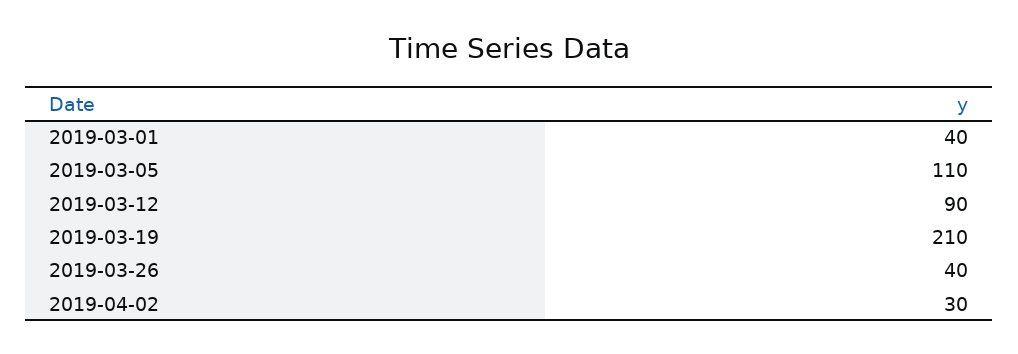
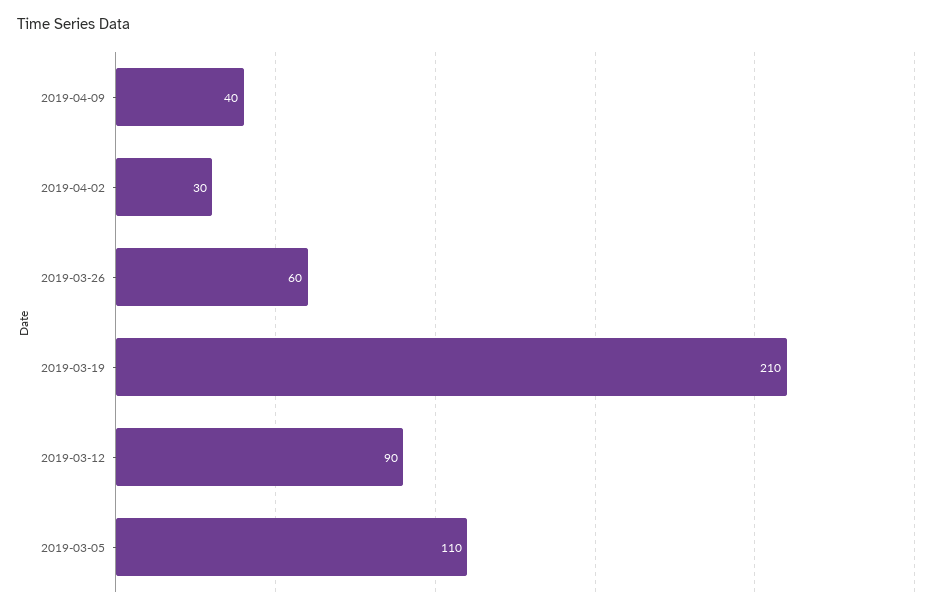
2019-03-01: 40 -> none
2019-03-26: 40 -> 60
2019-04-09: none -> 40

